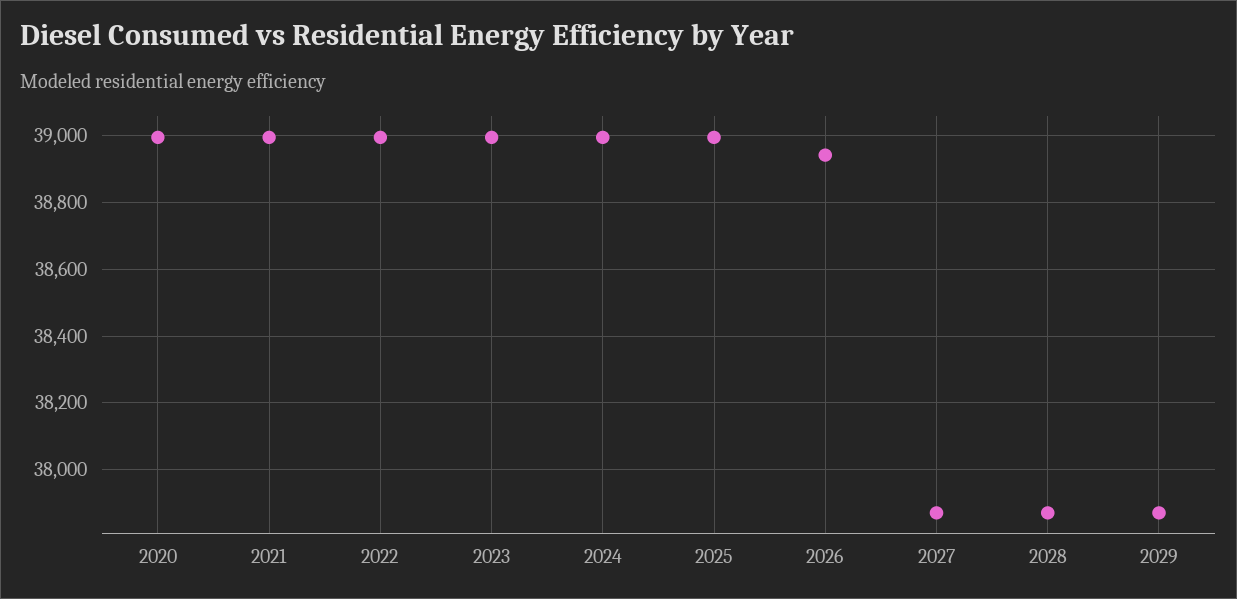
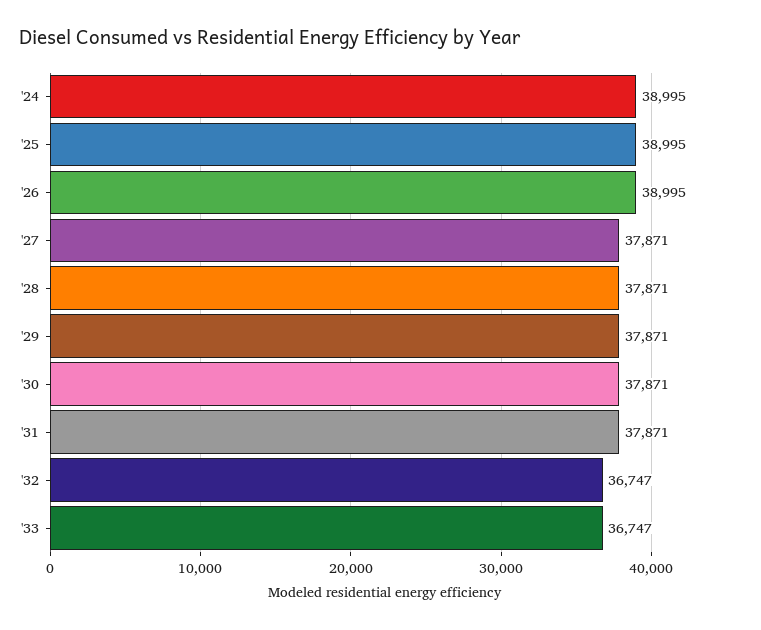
2020: 39000 -> none
2021: 39000 -> none
2022: 39000 -> none
2023: 39000 -> none
2026: 38940 -> 38995
'30: none -> 37871
'31: none -> 37871
'32: none -> 36747
'33: none -> 36747

